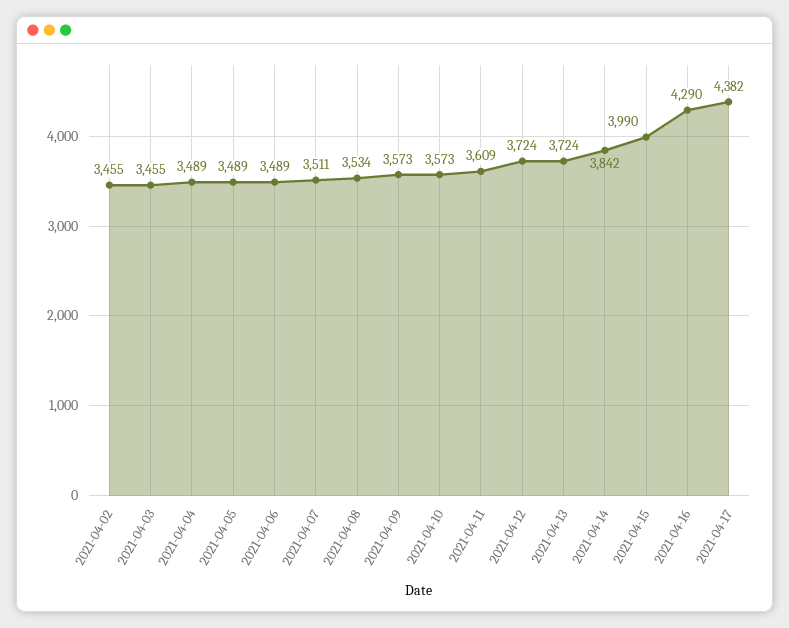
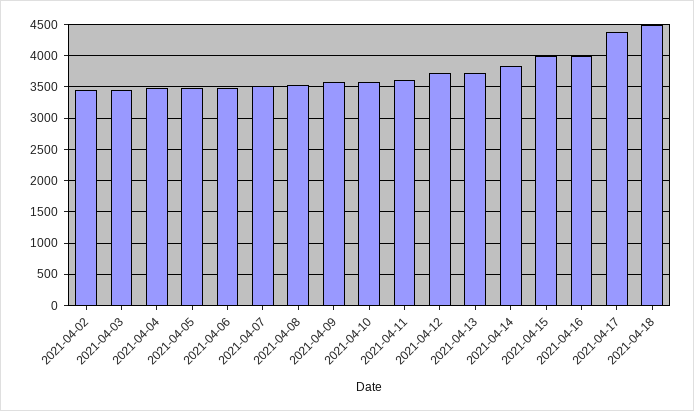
2021-04-16: 4290 -> 4000
2021-04-18: none -> 4500

